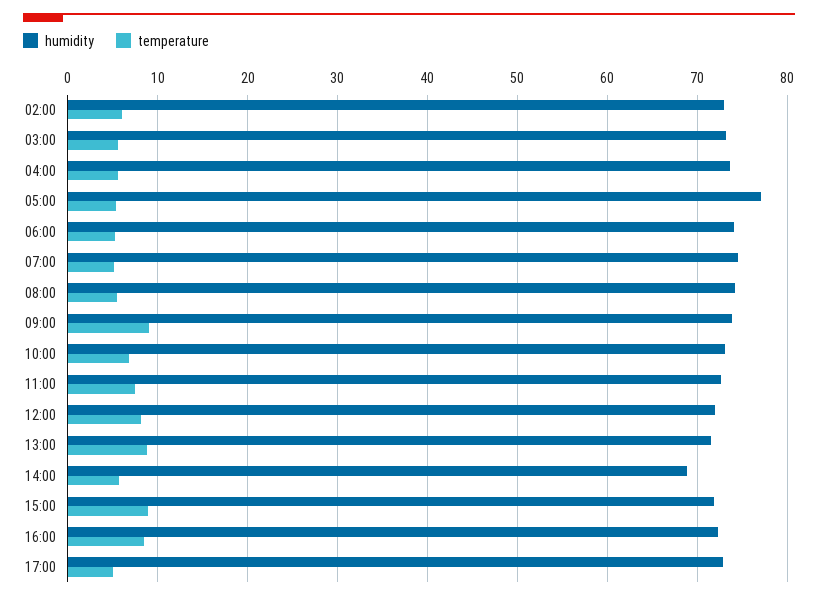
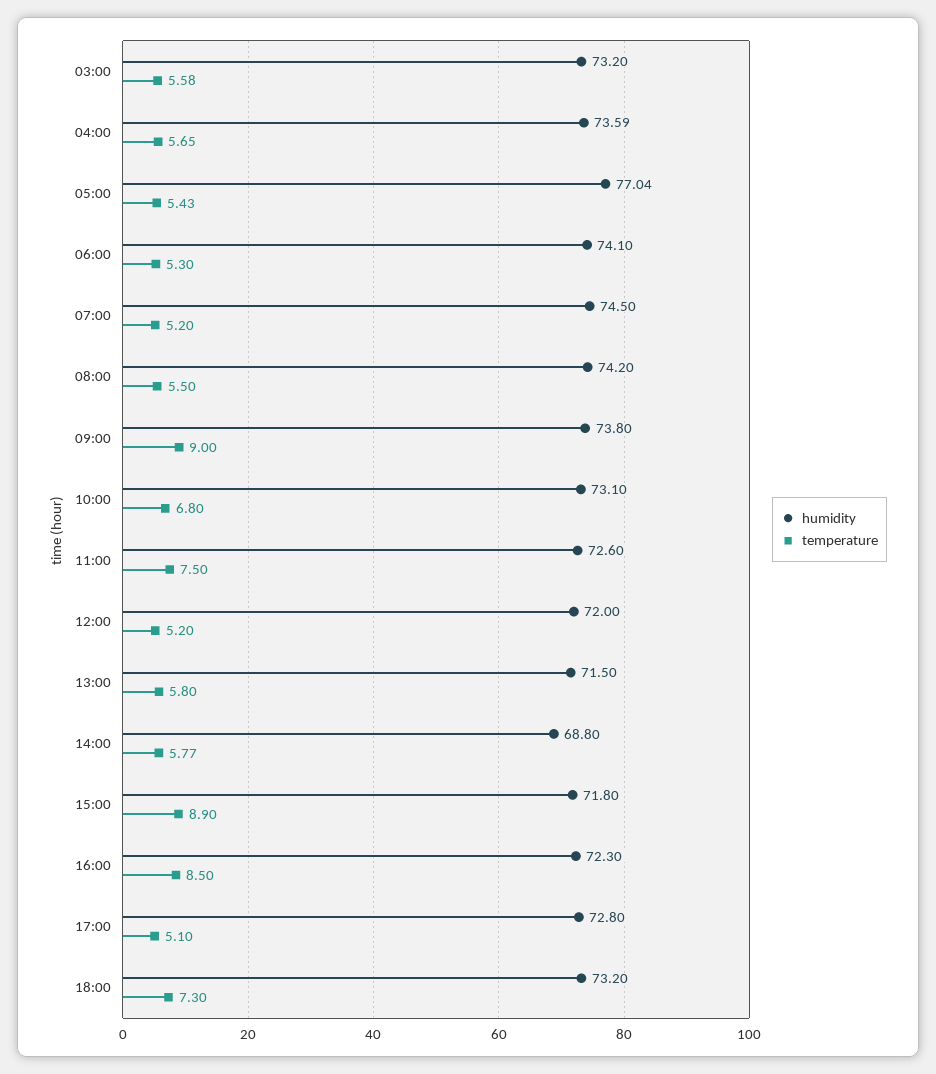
humidity, 02:00: 73 -> none
temperature, 02:00: 6 -> none
temperature, 12:00: 8 -> 5.2
temperature, 13:00: 9 -> 5.8
humidity, 18:00: none -> 73.2
temperature, 18:00: none -> 7.3

